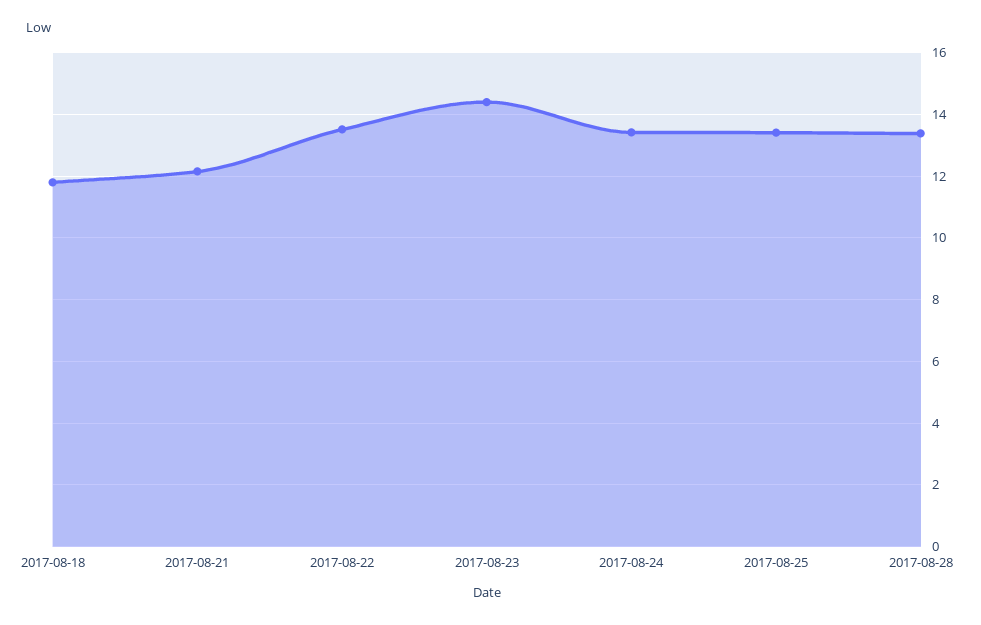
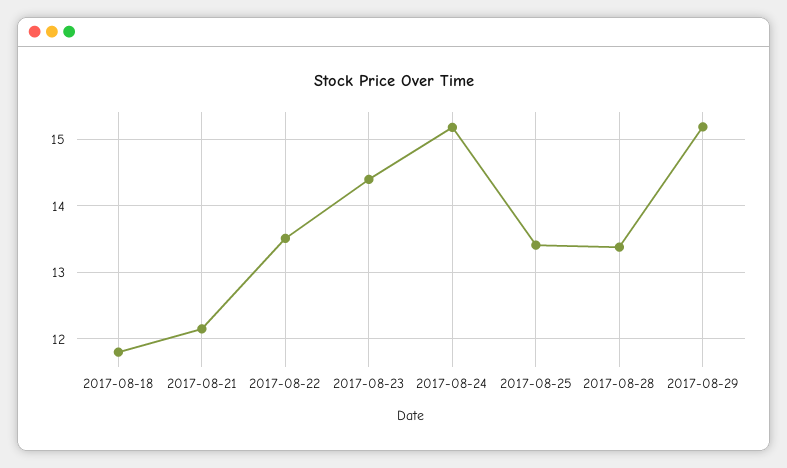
2017-08-24: 13.4 -> 15.2
2017-08-29: none -> 15.2

